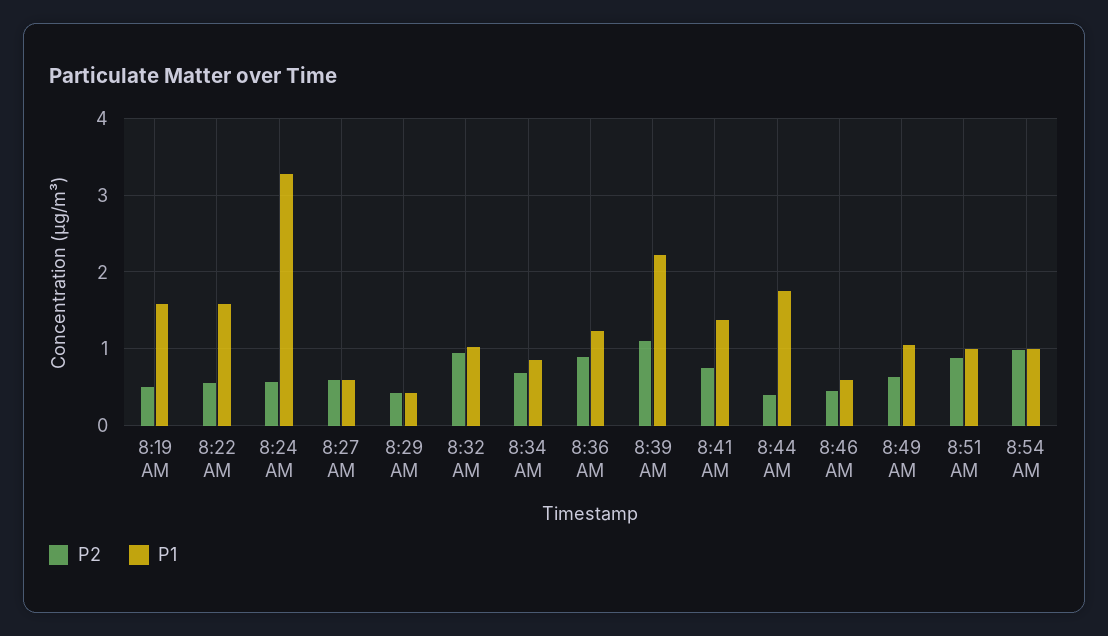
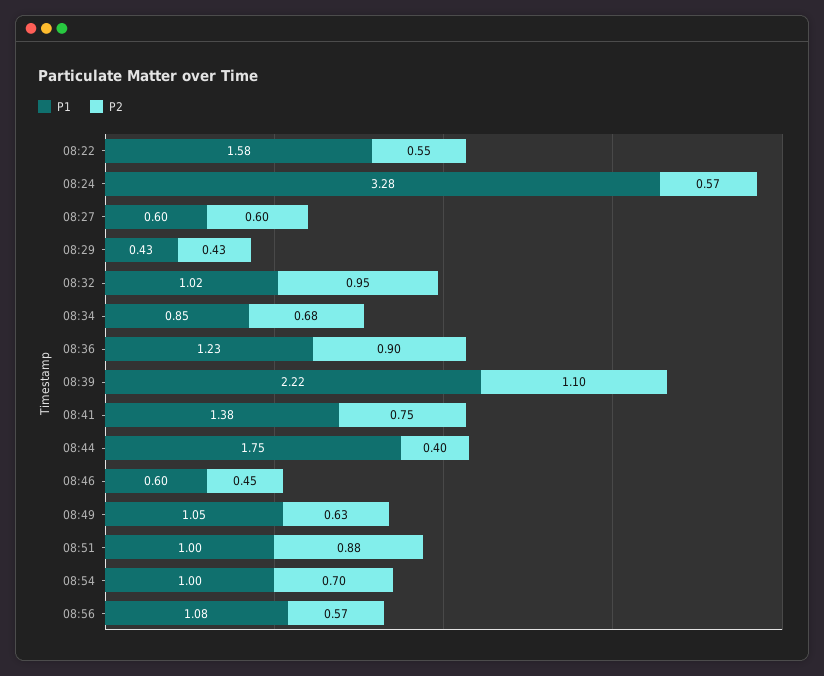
P2, 8:19 AM: 0.5 -> none
P1, 8:19 AM: 1.6 -> none
P2, 8:54 AM: 1 -> 0.7
P1, 08:56: none -> 1.08
P2, 08:56: none -> 0.57

